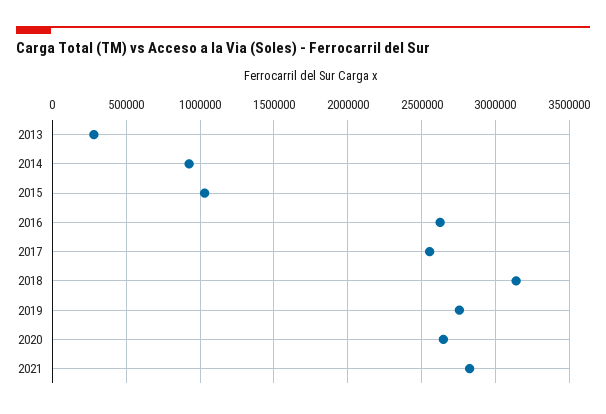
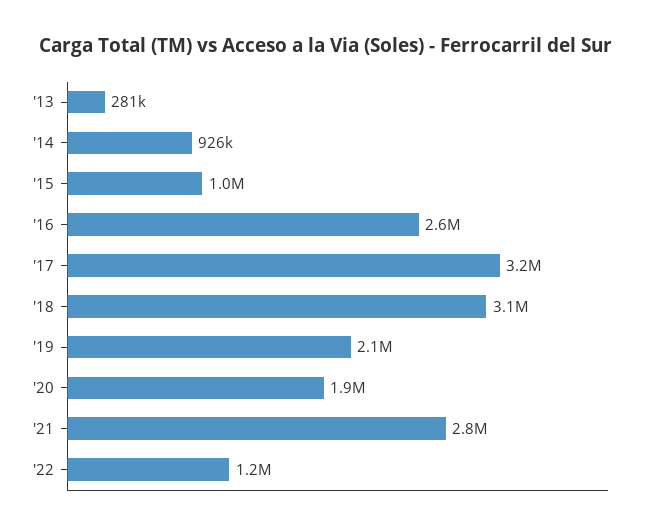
2017: 2550000 -> 3200000
2019: 2750000 -> 2100000
2020: 2650000 -> 1900000
'22: none -> 1200000

